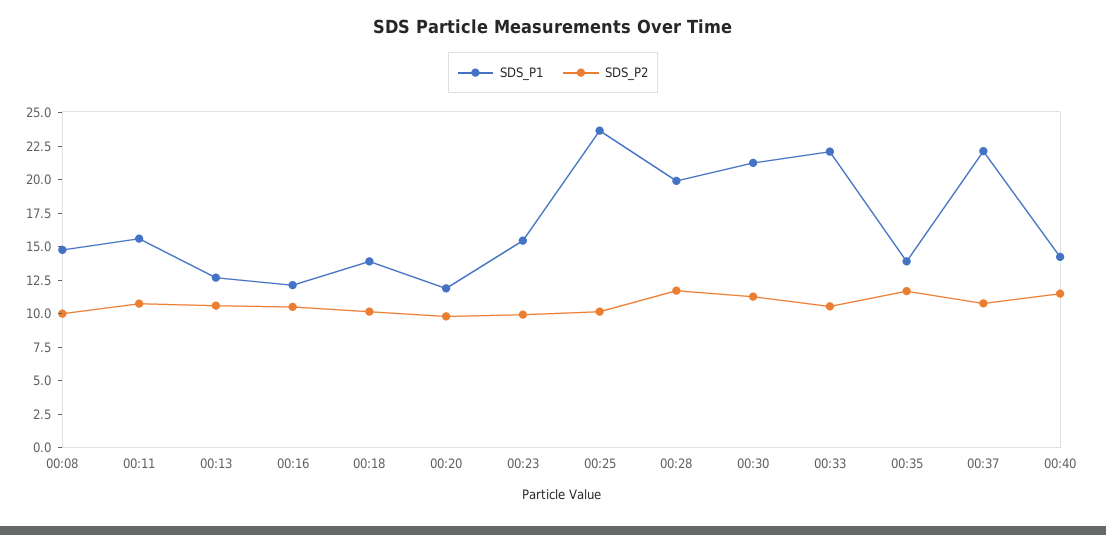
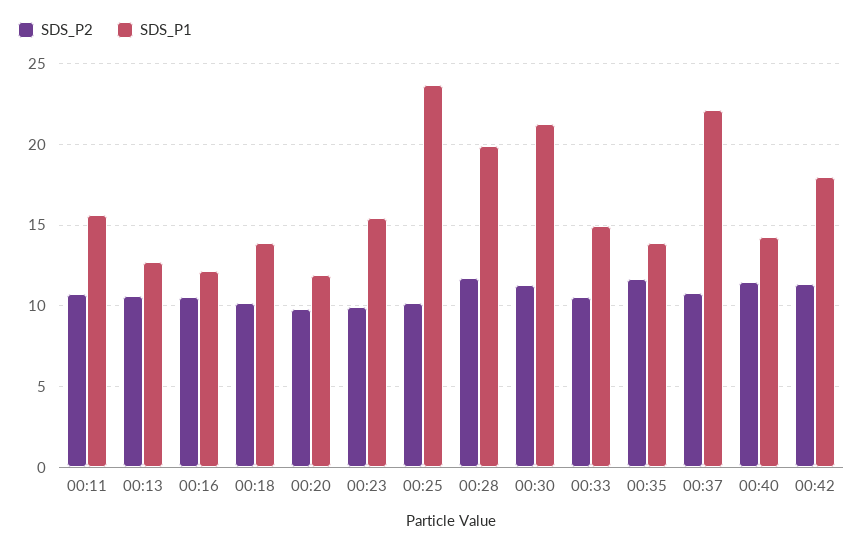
SDS_P1, 00:08: 15 -> none
SDS_P2, 00:08: 10 -> none
SDS_P1, 00:33: 22.5 -> 15
SDS_P2, 00:42: none -> 11.5
SDS_P1, 00:42: none -> 18

